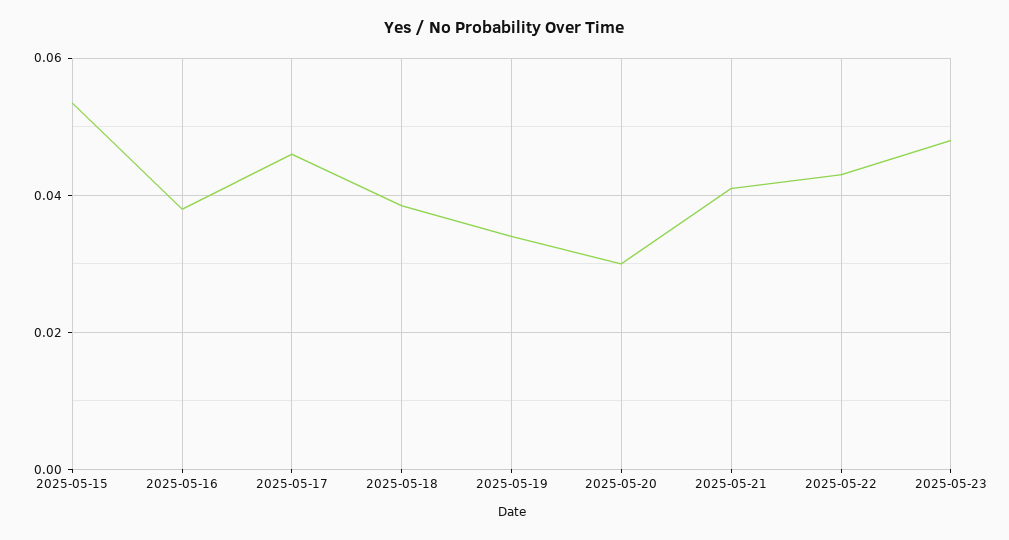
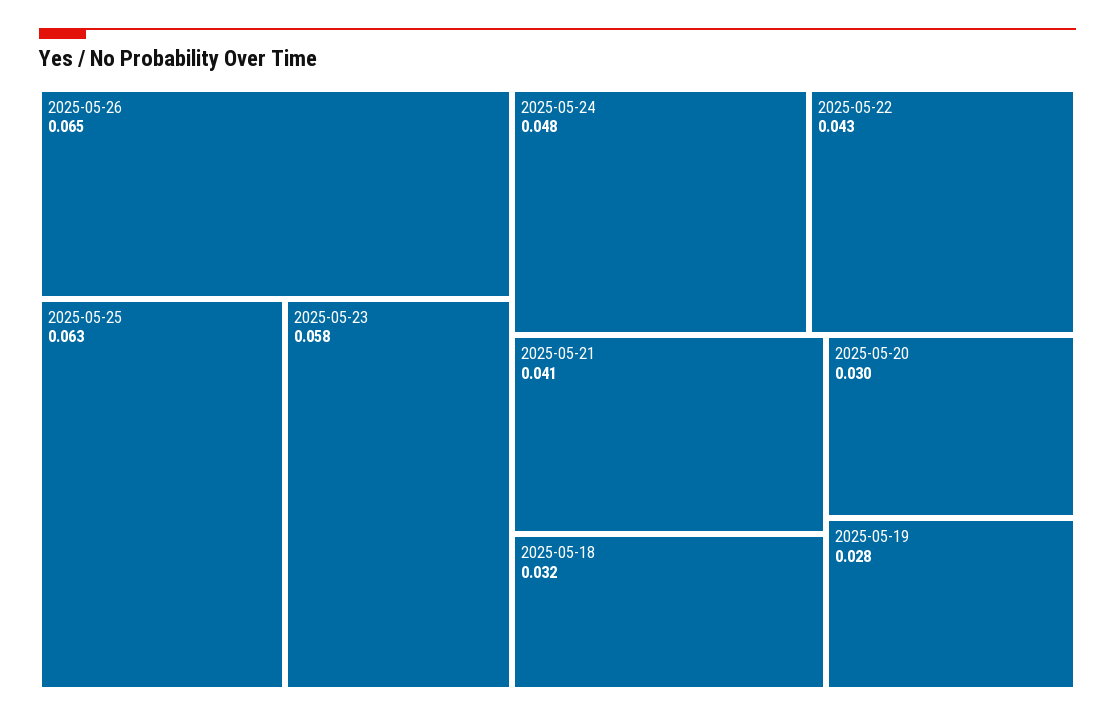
2025-05-15: 0.054 -> none
2025-05-16: 0.038 -> none
2025-05-17: 0.046 -> none
2025-05-18: 0.038 -> 0.032
2025-05-19: 0.034 -> 0.028
2025-05-23: 0.048 -> 0.058
2025-05-26: none -> 0.065
2025-05-25: none -> 0.063
2025-05-24: none -> 0.048

